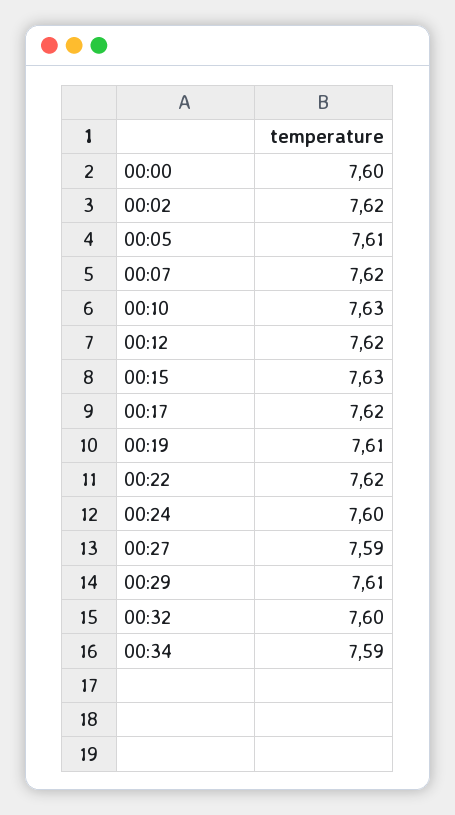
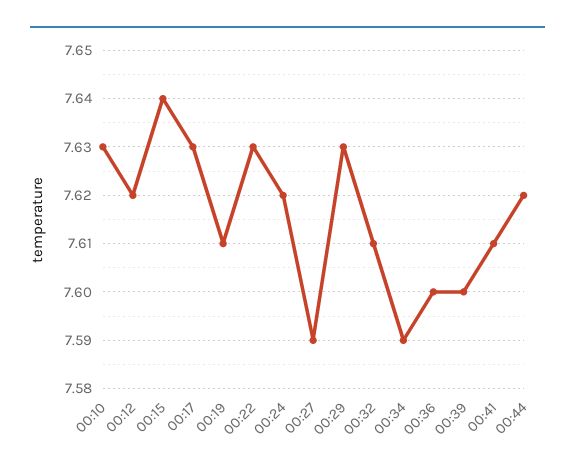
00:00: 7.6 -> none
00:02: 7.62 -> none
00:05: 7.61 -> none
00:07: 7.62 -> none
00:15: 7.63 -> 7.64
00:17: 7.62 -> 7.63
00:22: 7.62 -> 7.63
00:24: 7.6 -> 7.62
00:29: 7.61 -> 7.63
00:32: 7.6 -> 7.61
00:36: none -> 7.6
00:39: none -> 7.6
00:41: none -> 7.61
00:44: none -> 7.62

